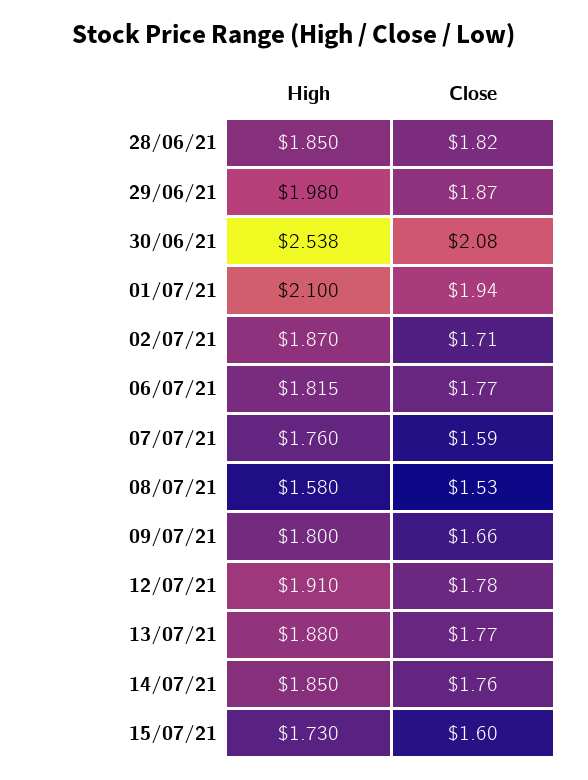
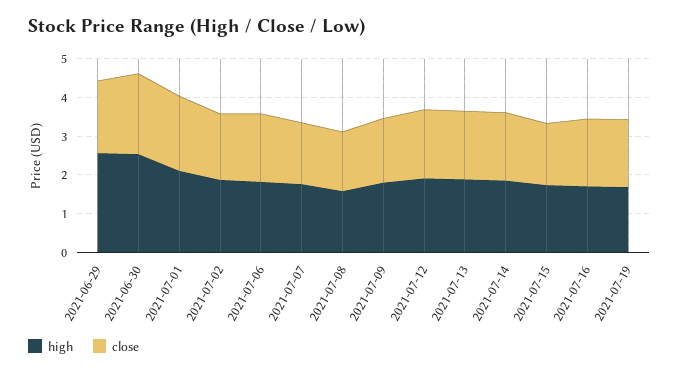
High, 28/06/21: 1.85 -> none
Close, 28/06/21: 1.82 -> none
High, 29/06/21: 1.98 -> 2.5
High, 2021-07-16: none -> 1.75
Close, 2021-07-16: none -> 1.75
High, 2021-07-19: none -> 1.75
Close, 2021-07-19: none -> 1.75

